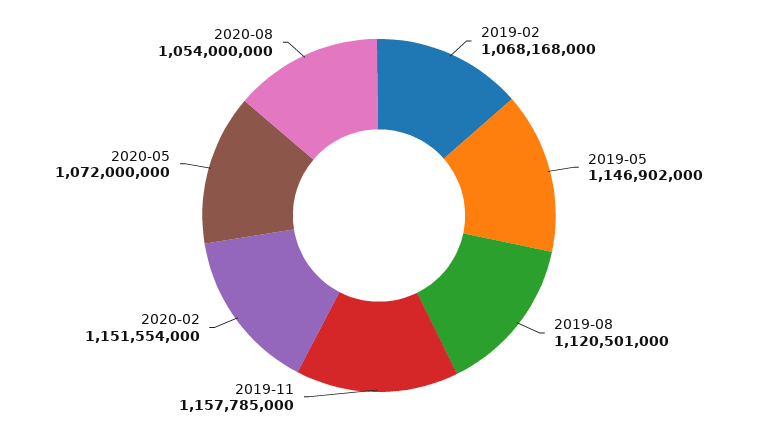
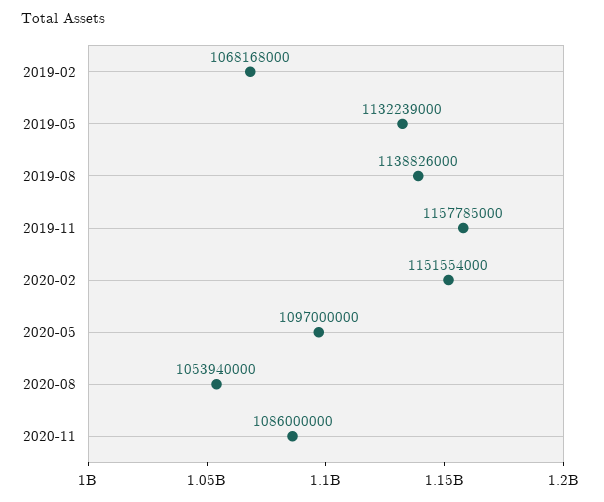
2019-05: 1146902000 -> 1132239000
2019-08: 1120501000 -> 1138826000
2020-05: 1072000000 -> 1097000000
2020-08: 1054000000 -> 1053940000
2020-11: none -> 1086000000

